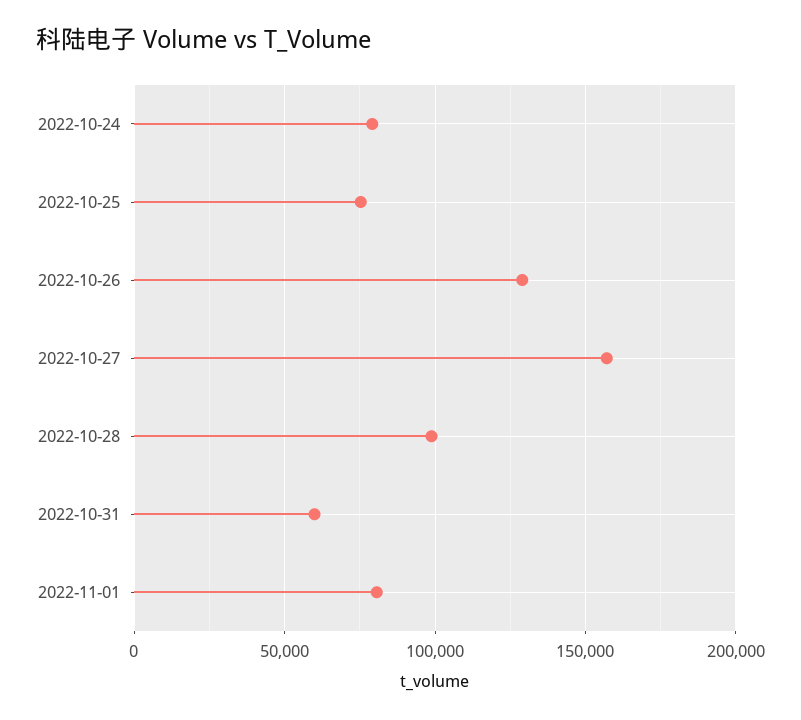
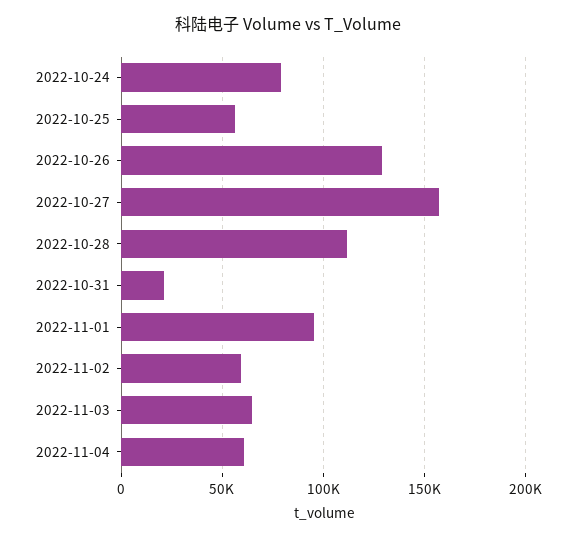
2022-10-25: 75000 -> 55000
2022-10-28: 100000 -> 110000
2022-10-31: 60000 -> 20000
2022-11-01: 80000 -> 95000
2022-11-02: none -> 60000
2022-11-03: none -> 65000
2022-11-04: none -> 60000

